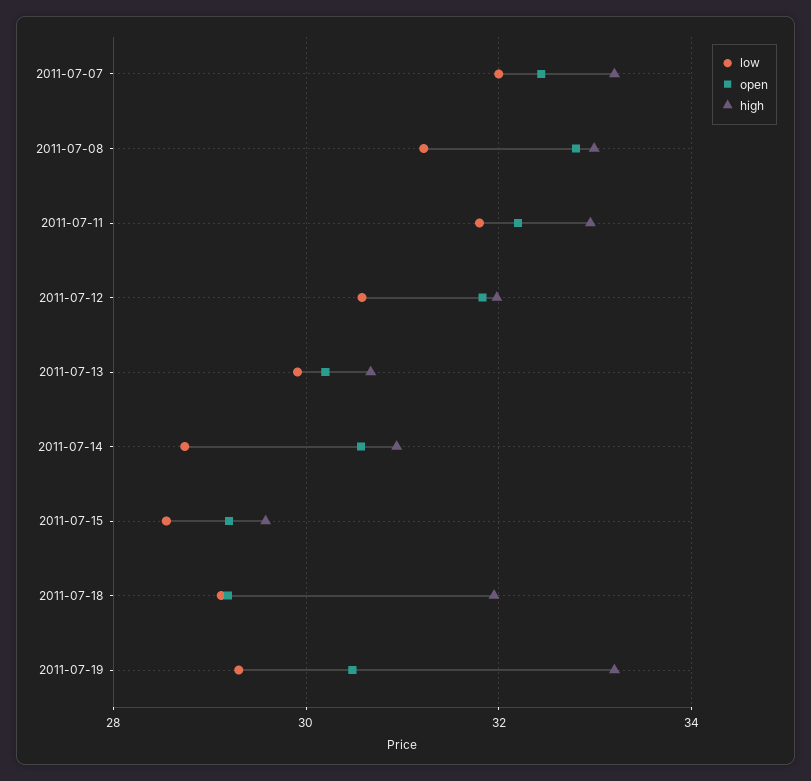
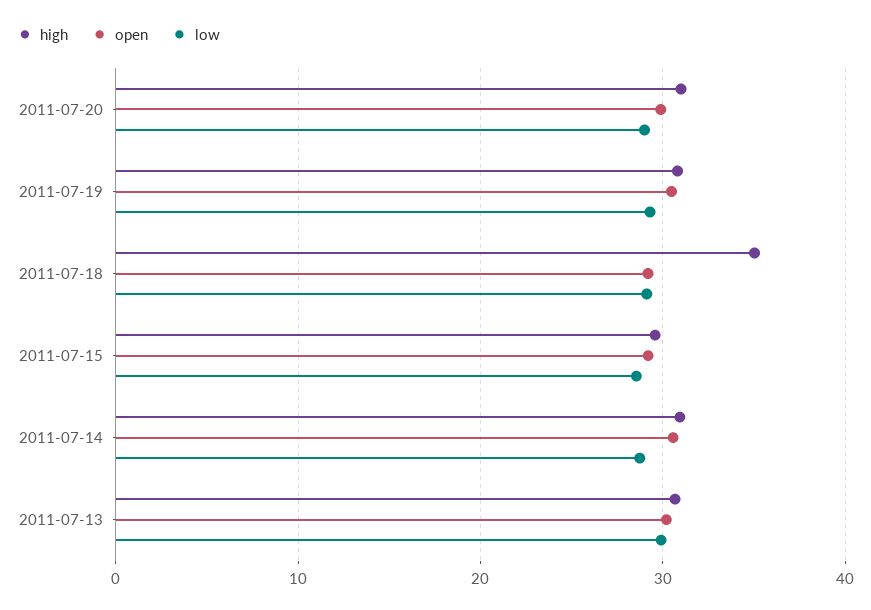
low, 2011-07-07: 32 -> none
open, 2011-07-07: 32.4 -> none
high, 2011-07-07: 33.2 -> none
low, 2011-07-08: 31.2 -> none
open, 2011-07-08: 32.8 -> none
high, 2011-07-08: 33 -> none
low, 2011-07-11: 31.8 -> none
open, 2011-07-11: 32.2 -> none
high, 2011-07-11: 33 -> none
low, 2011-07-12: 30.6 -> none
open, 2011-07-12: 31.8 -> none
high, 2011-07-12: 32 -> none
high, 2011-07-18: 32 -> 35
high, 2011-07-19: 33.2 -> 31
high, 2011-07-20: none -> 31
open, 2011-07-20: none -> 30
low, 2011-07-20: none -> 29

